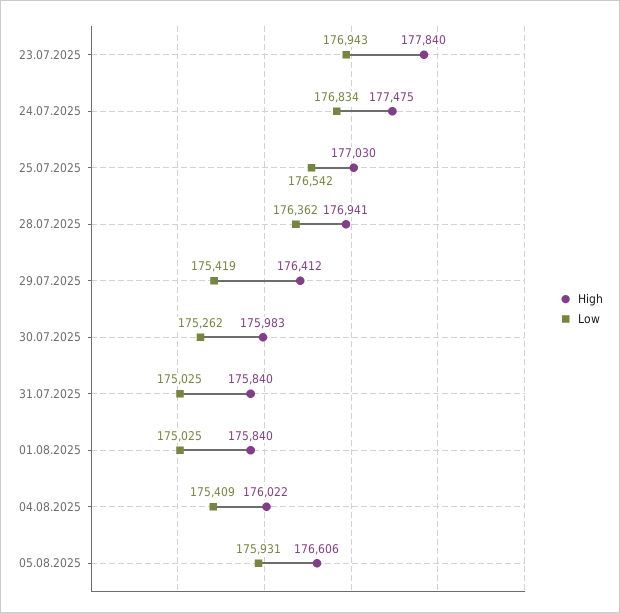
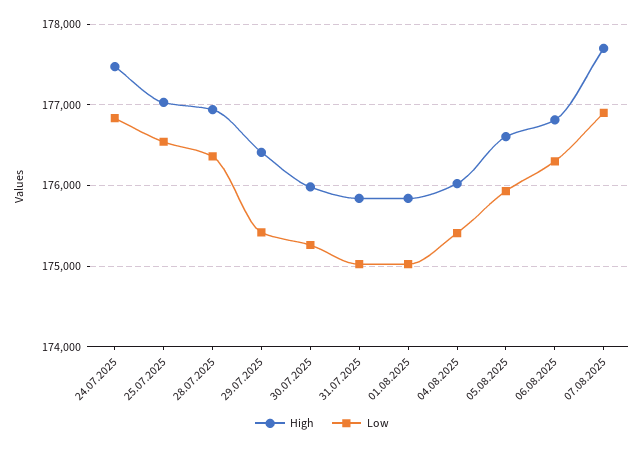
High, 23.07.2025: 177840 -> none
Low, 23.07.2025: 176943 -> none
High, 06.08.2025: none -> 176800
Low, 06.08.2025: none -> 176300
High, 07.08.2025: none -> 177700
Low, 07.08.2025: none -> 176900

